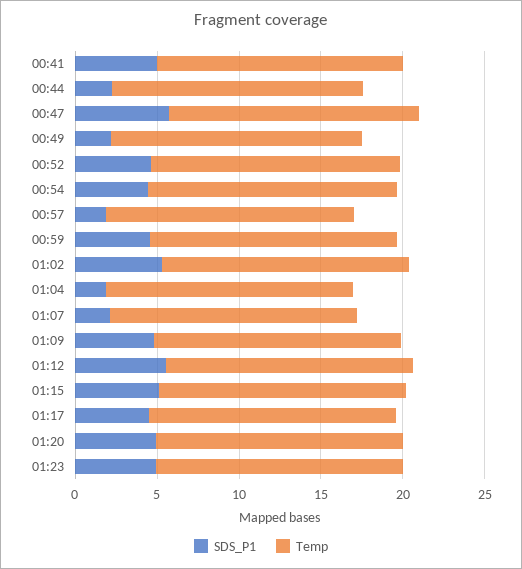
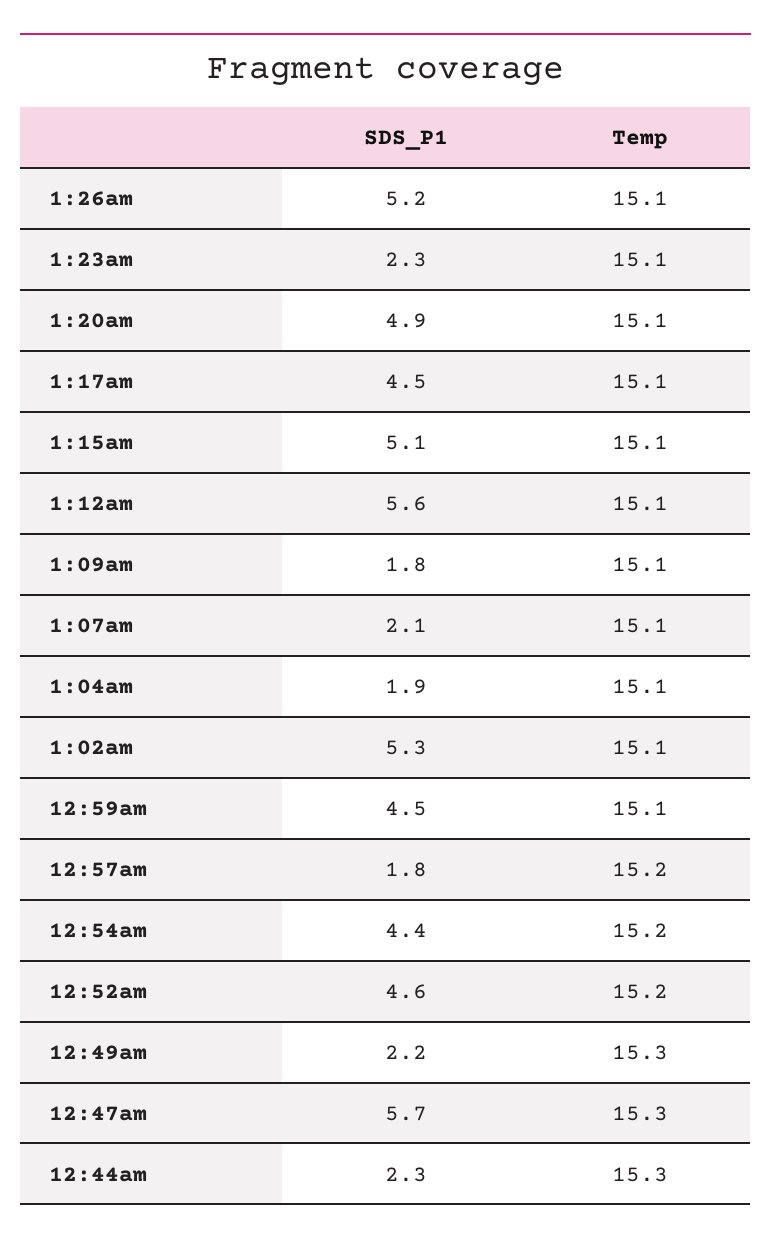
SDS_P1, 00:41: 5 -> none
Temp, 00:41: 15 -> none
SDS_P1, 01:09: 5 -> 1.8
SDS_P1, 01:23: 5 -> 2.3
SDS_P1, 1:26am: none -> 5.2
Temp, 1:26am: none -> 15.1

